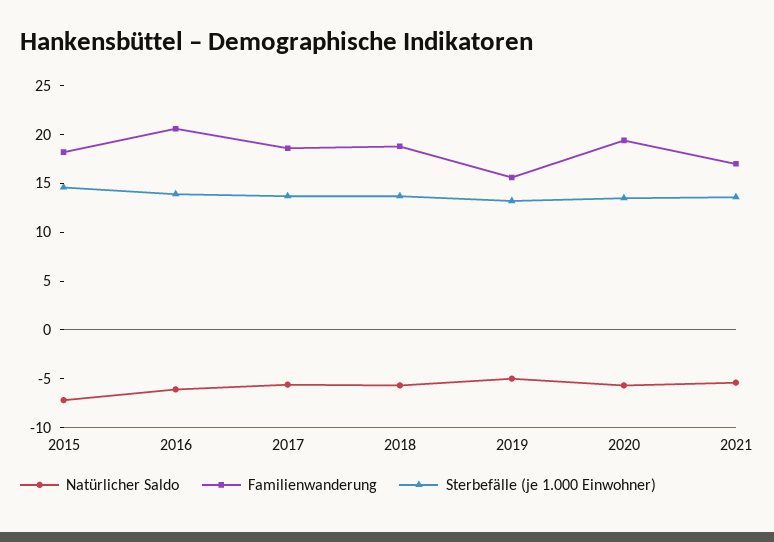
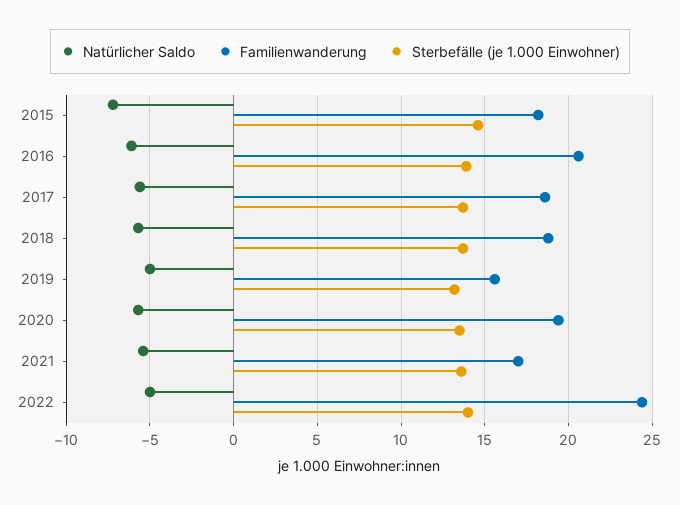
Natürlicher Saldo, 2022: none -> -5
Familienwanderung, 2022: none -> 24.5
Sterbefälle (je 1.000 Einwohner), 2022: none -> 14

